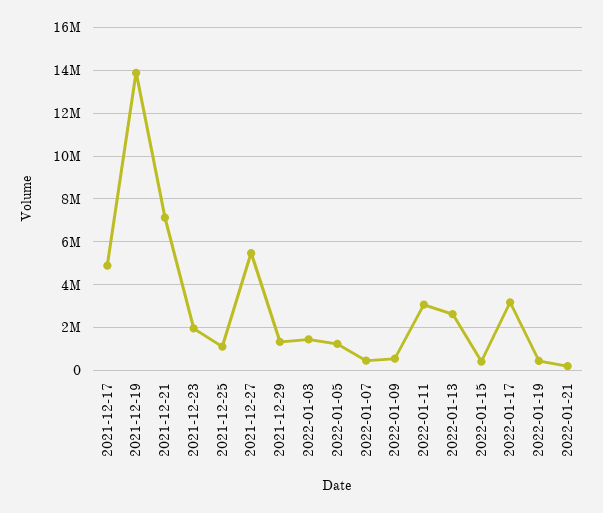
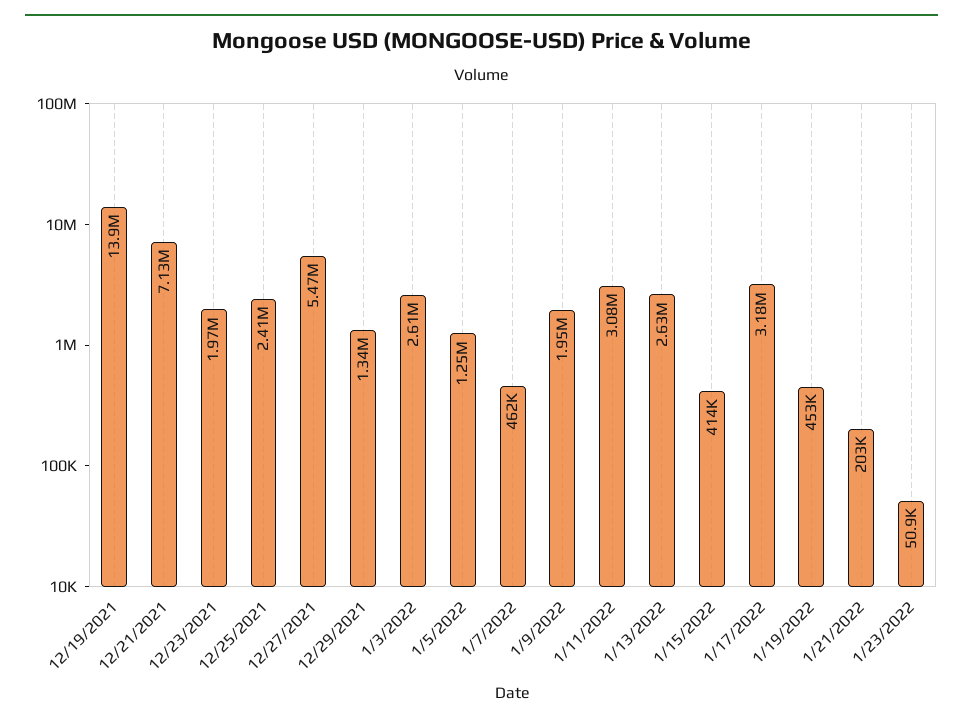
2021-12-17: 5000000 -> none
2021-12-25: 1000000 -> 2410000
2022-01-03: 1500000 -> 2610000
2022-01-09: 500000 -> 1950000
1/23/2022: none -> 50900

